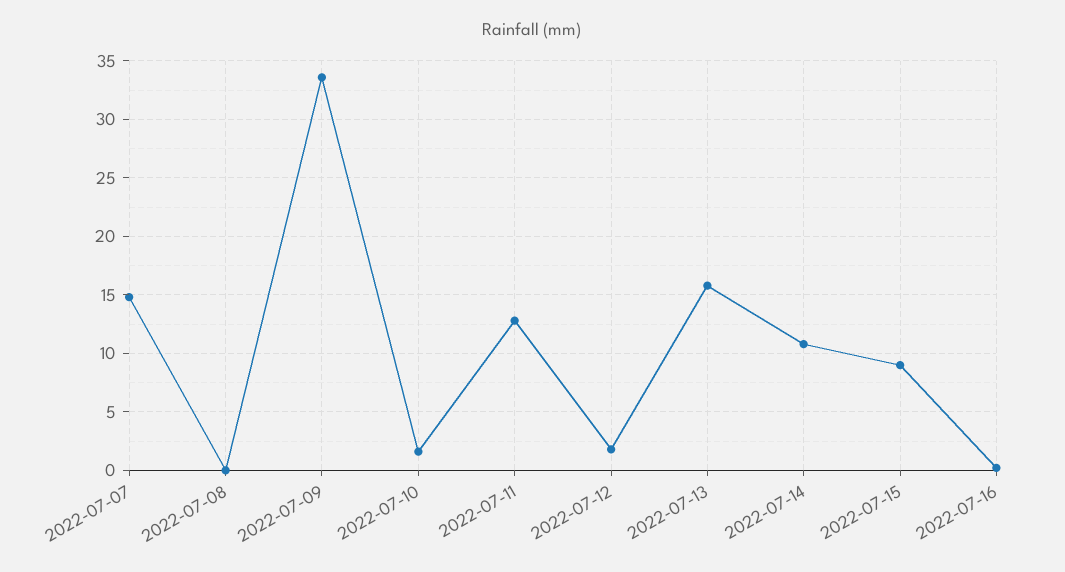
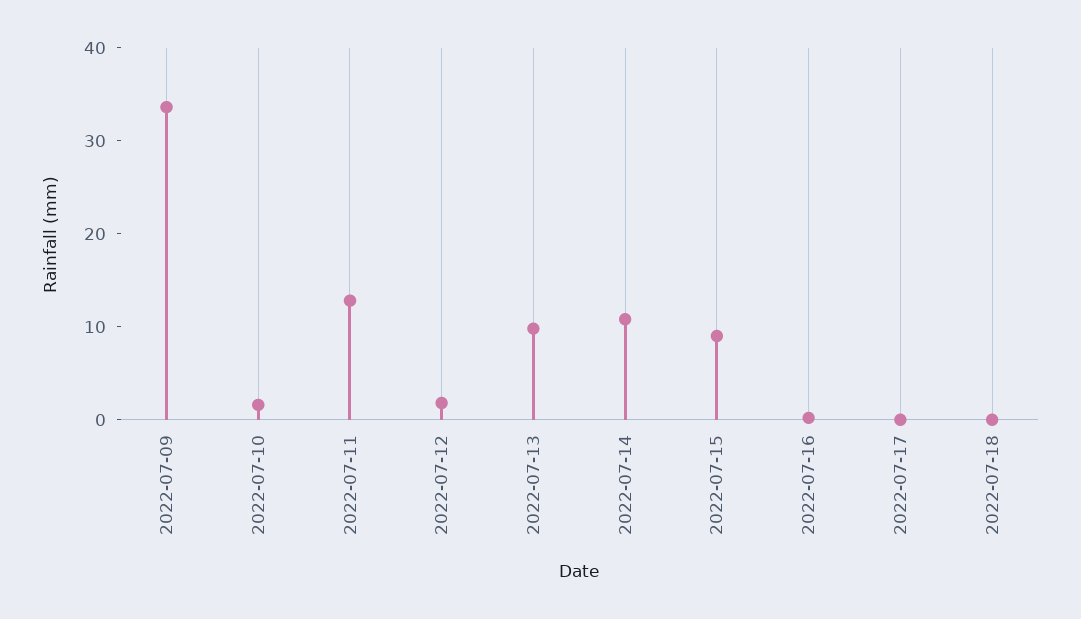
2022-07-07: 15 -> none
2022-07-08: 0 -> none
2022-07-13: 16 -> 10
2022-07-17: none -> 0
2022-07-18: none -> 0

